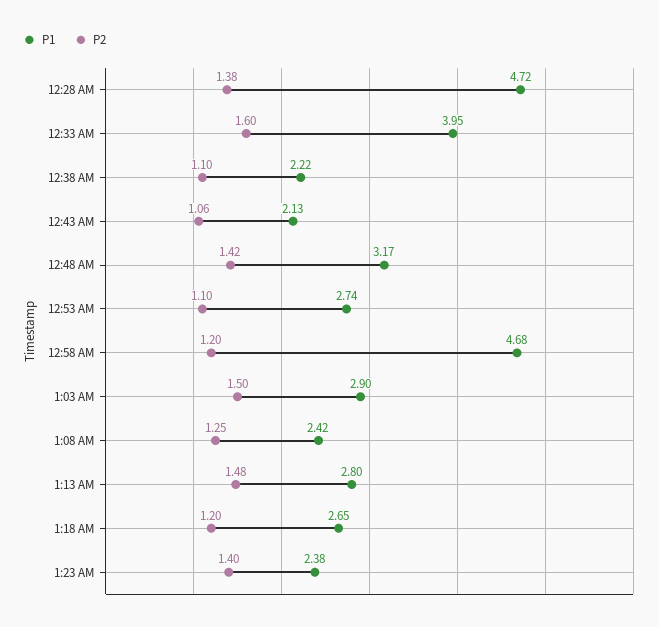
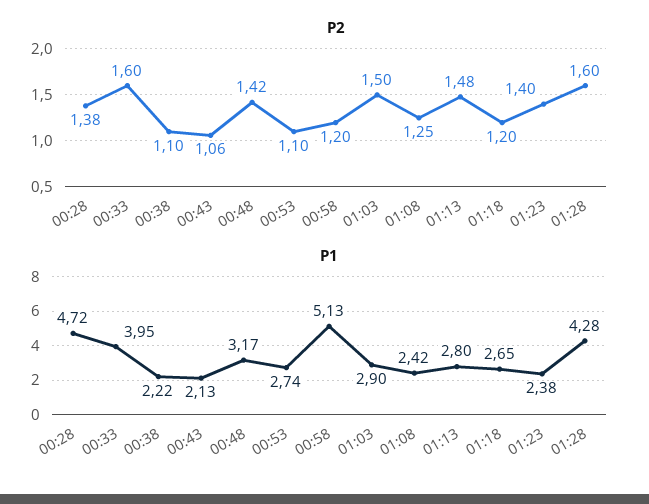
P1, 12:58 AM: 4.68 -> 5.13
P2, 01:28: none -> 1.6
P1, 01:28: none -> 4.28

